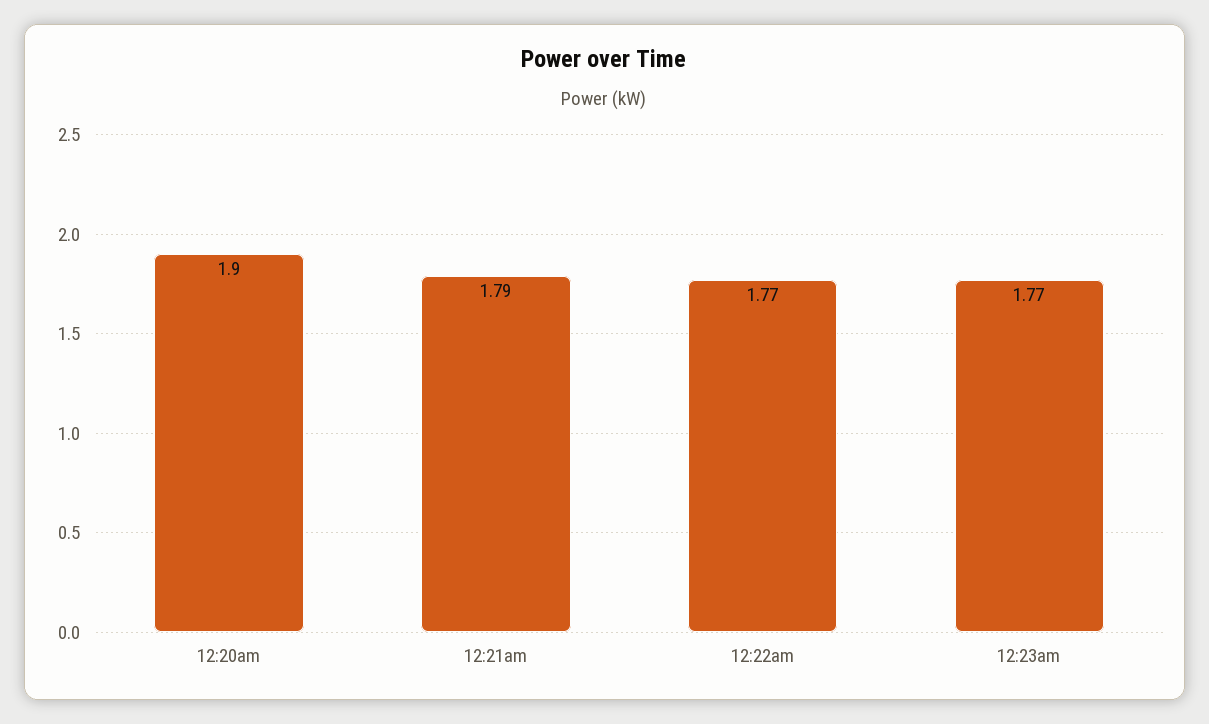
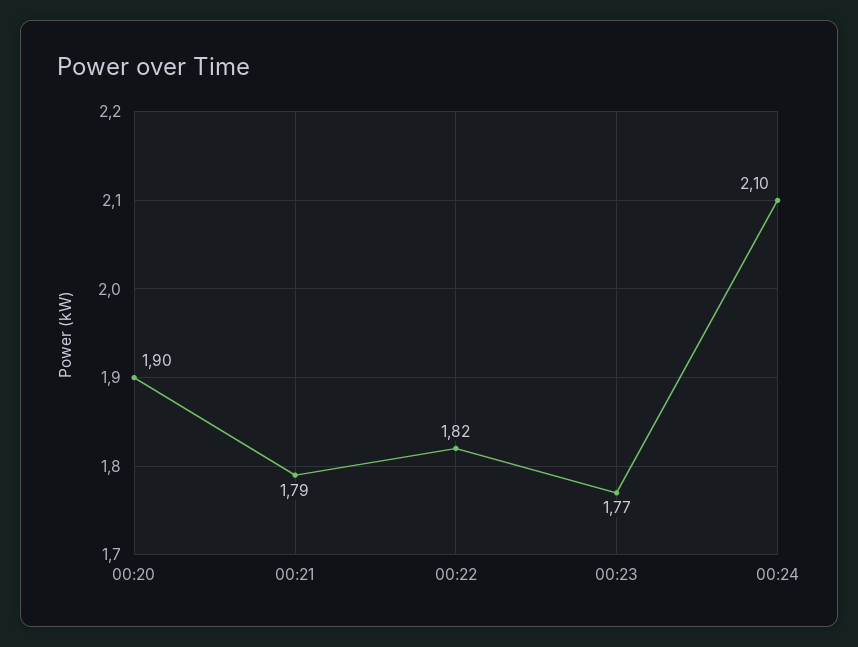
12:22am: 1.77 -> 1.82
00:24: none -> 2.1

